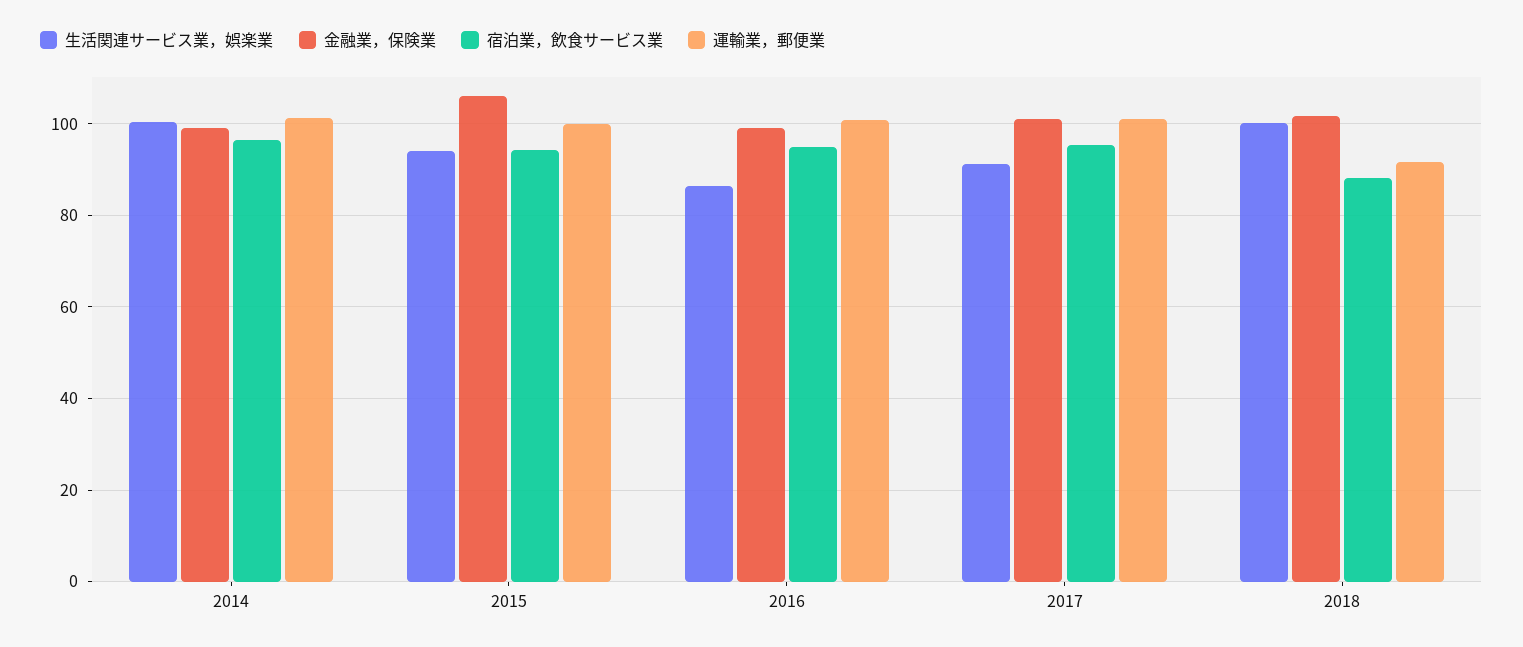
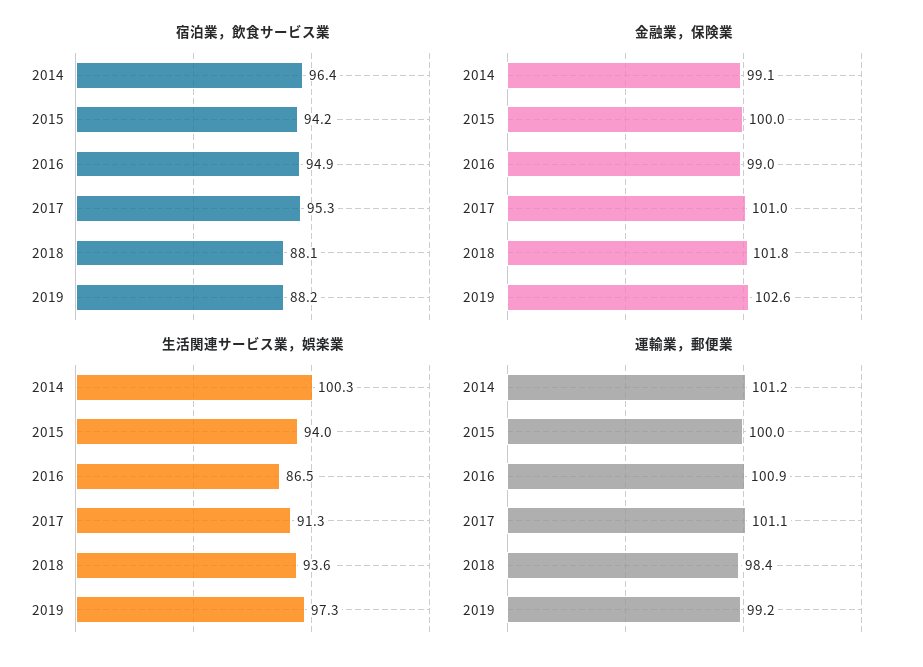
金融業，保険業, 2015: 106 -> 100
生活関連サービス業，娯楽業, 2018: 100 -> 93.6
運輸業，郵便業, 2018: 92 -> 98.4
宿泊業，飲食サービス業, 2019: none -> 88.2
金融業，保険業, 2019: none -> 102.6
生活関連サービス業，娯楽業, 2019: none -> 97.3
運輸業，郵便業, 2019: none -> 99.2

